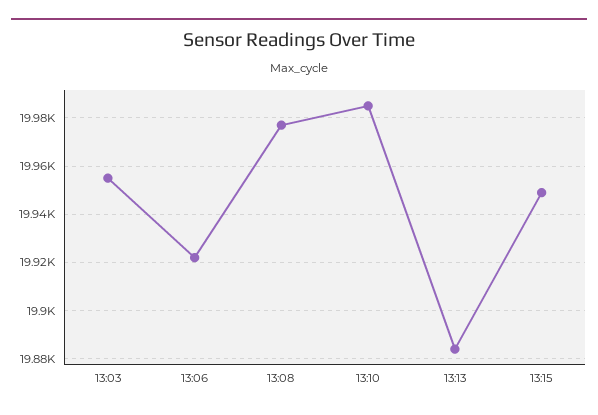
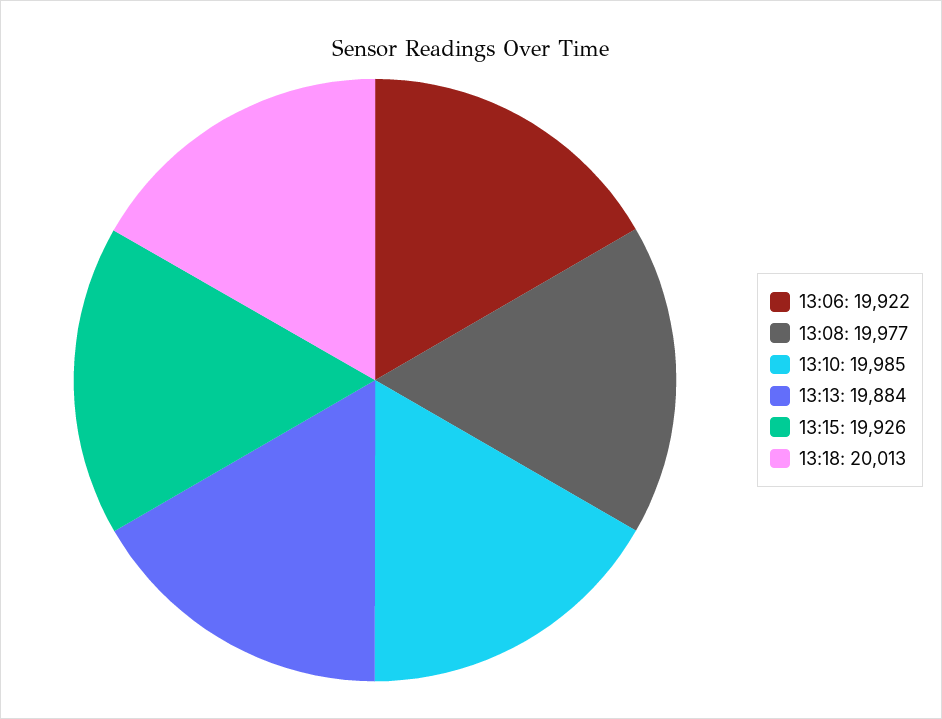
13:03: 19955 -> none
13:15: 19950 -> 19926
13:18: none -> 20013

